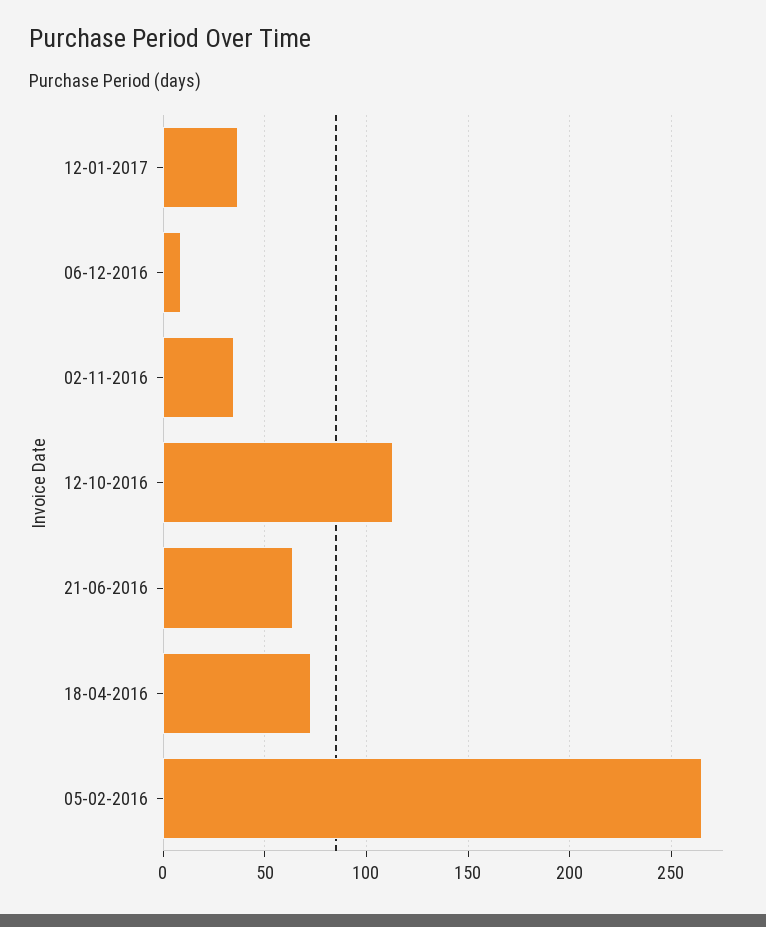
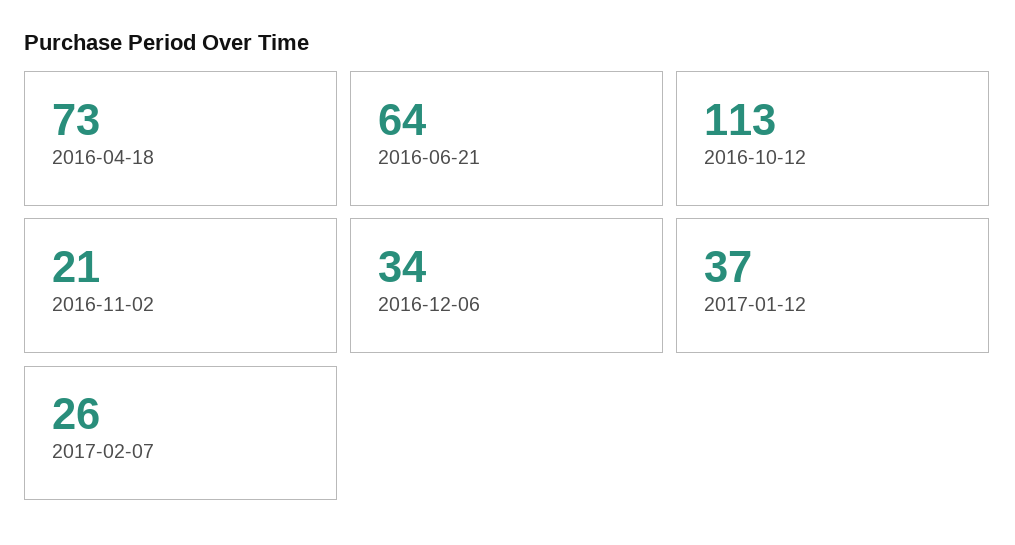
06-12-2016: 10 -> 34
02-11-2016: 35 -> 21
05-02-2016: 265 -> none
2017-02-07: none -> 26

